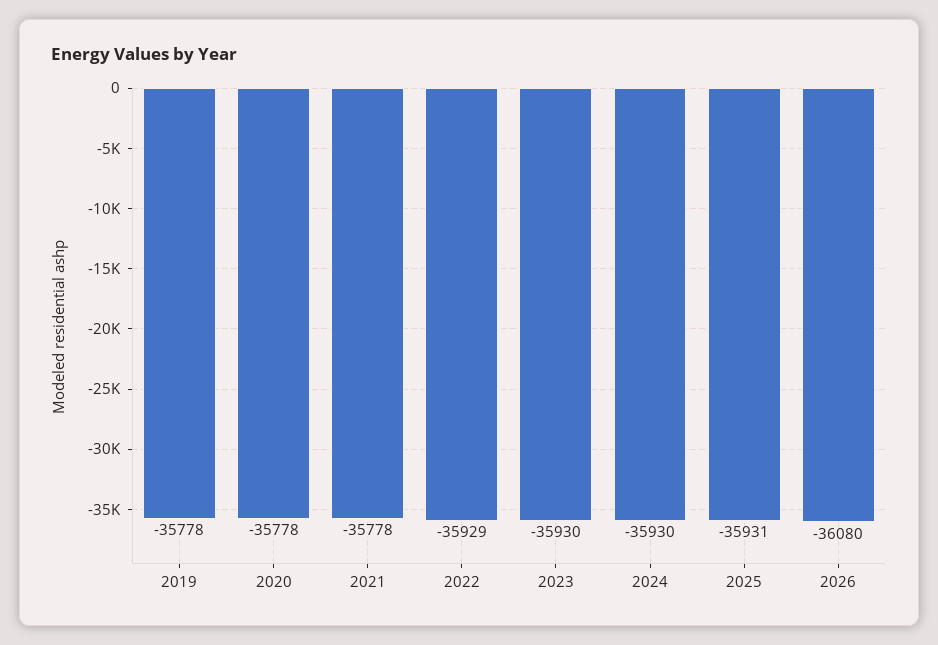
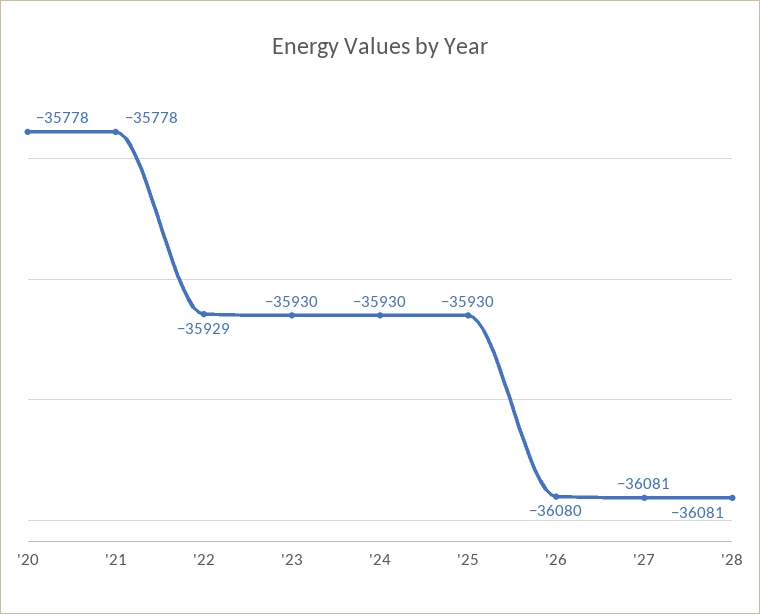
2019: -35778 -> none
2025: -35931 -> -35930
'27: none -> -36081
'28: none -> -36081

